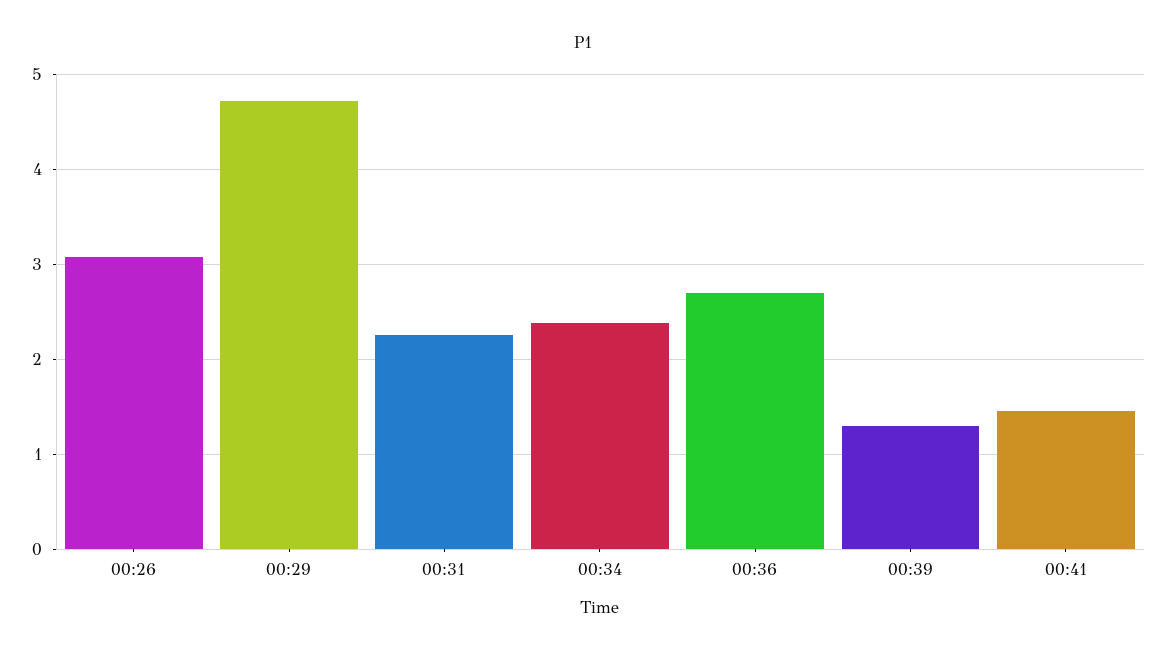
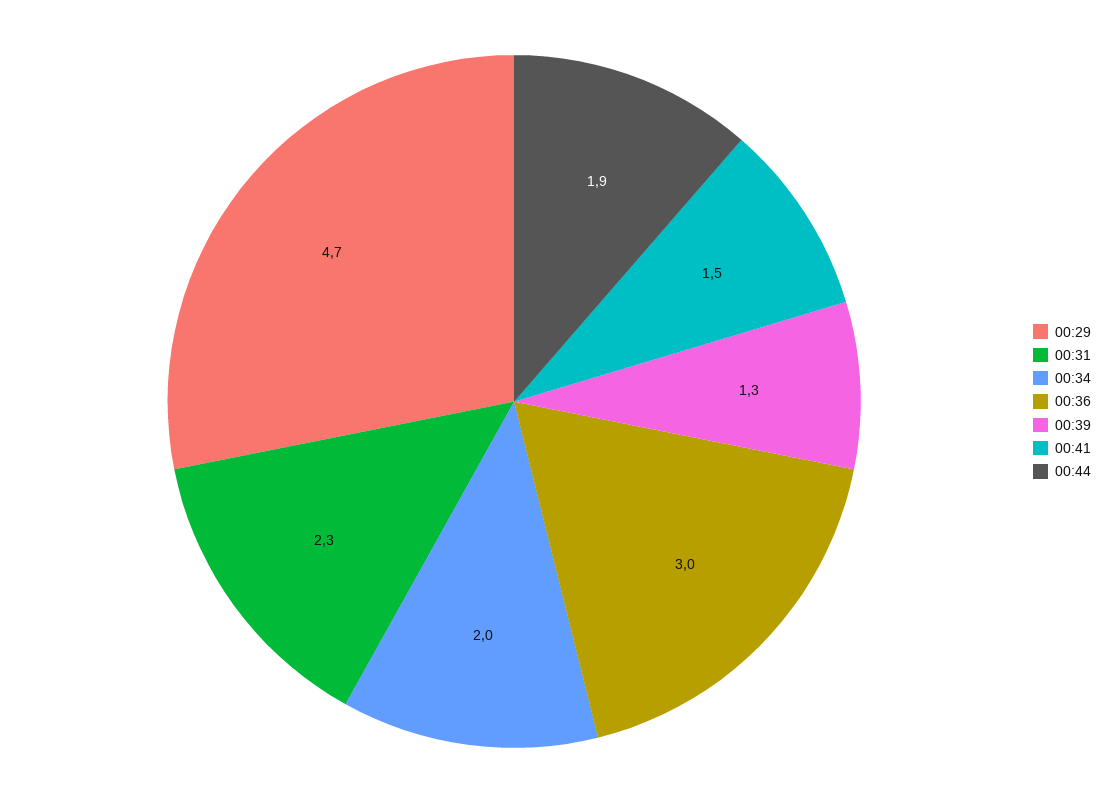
00:26: 3.1 -> none
00:34: 2.4 -> 2
00:36: 2.7 -> 3
00:44: none -> 1.9

